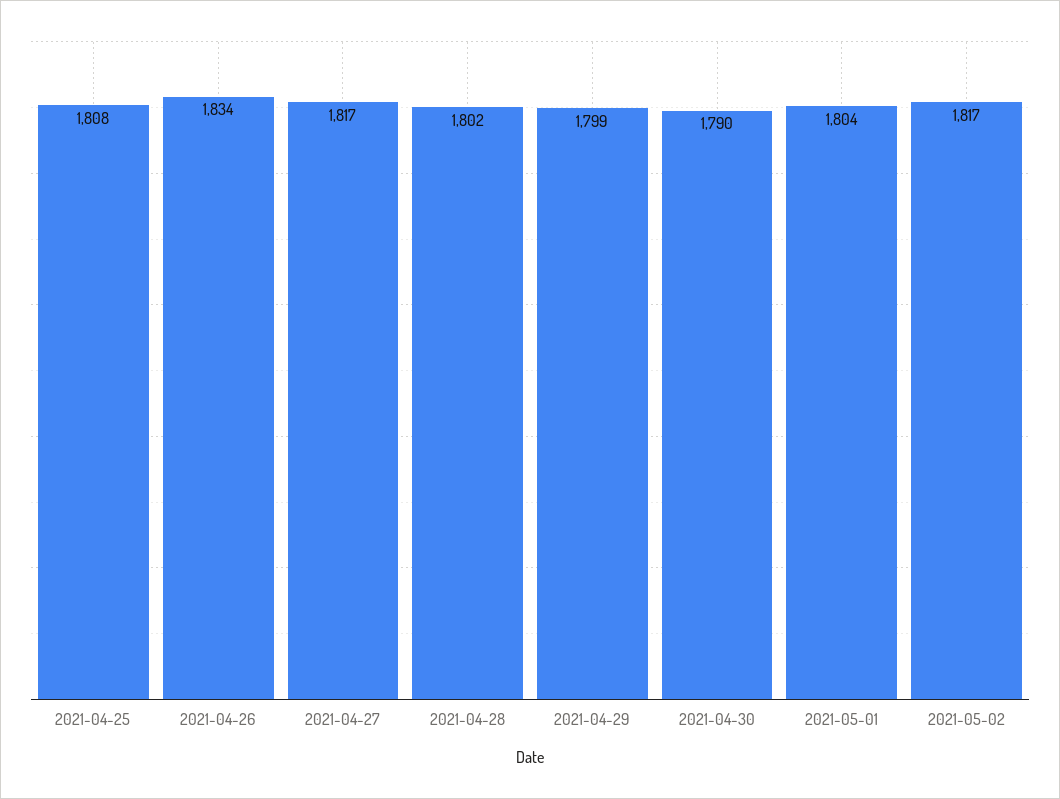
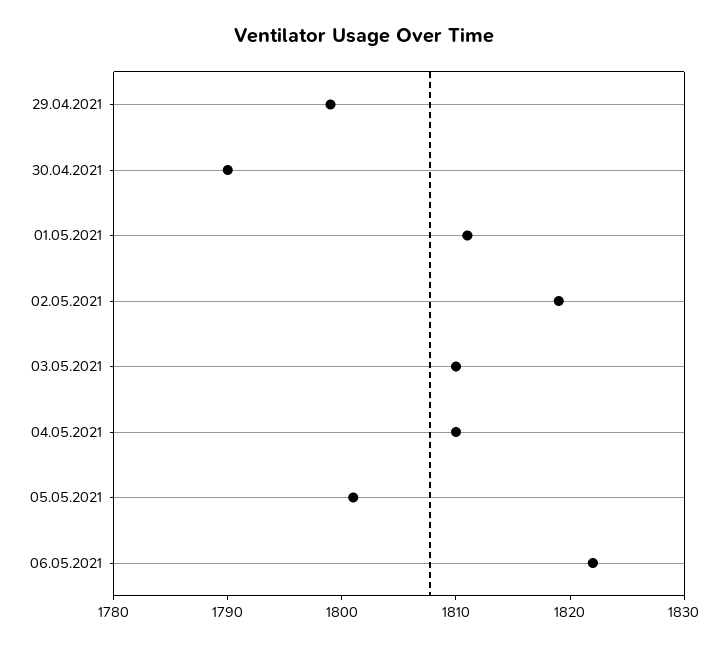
2021-04-25: 1808 -> none
2021-04-26: 1834 -> none
2021-04-27: 1817 -> none
2021-04-28: 1802 -> none
2021-05-01: 1804 -> 1811
2021-05-02: 1817 -> 1819
03.05.2021: none -> 1810
04.05.2021: none -> 1810
05.05.2021: none -> 1801
06.05.2021: none -> 1822

